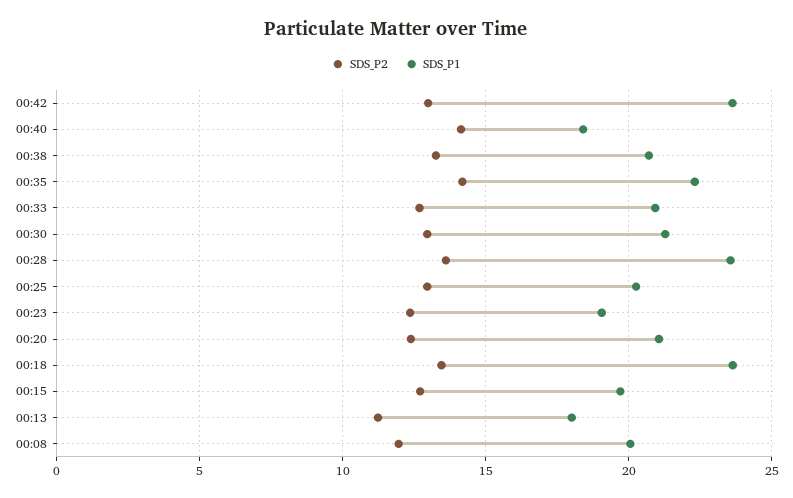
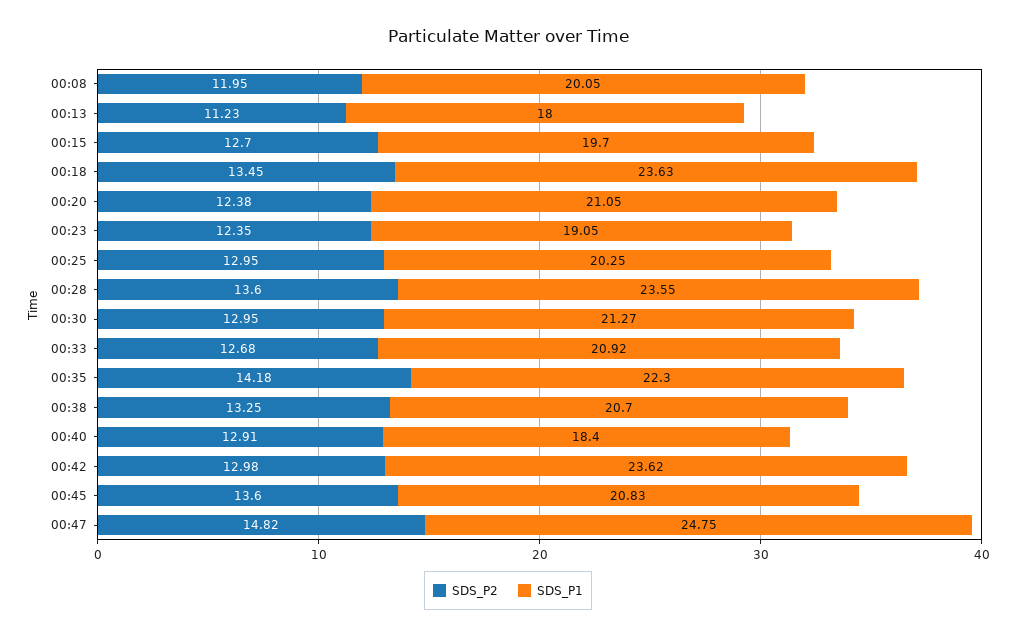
SDS_P2, 00:40: 14 -> 12.91
SDS_P2, 00:45: none -> 13.6
SDS_P1, 00:45: none -> 20.83
SDS_P2, 00:47: none -> 14.82
SDS_P1, 00:47: none -> 24.75

